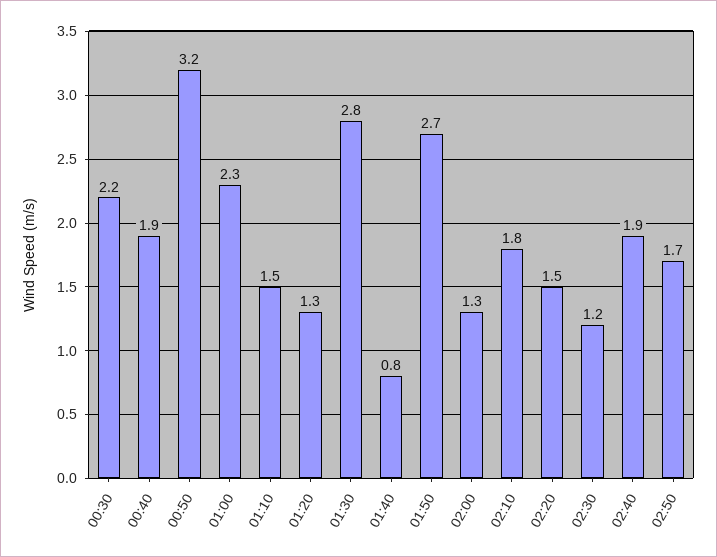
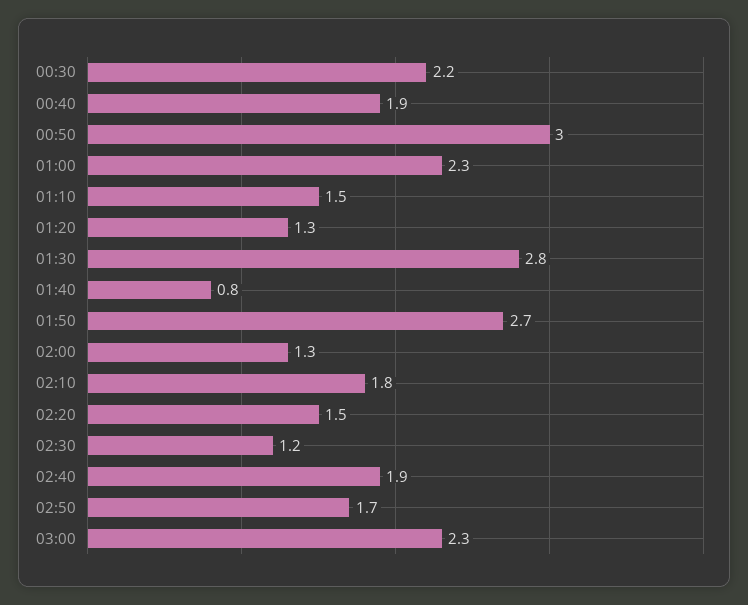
00:50: 3.2 -> 3
03:00: none -> 2.3

